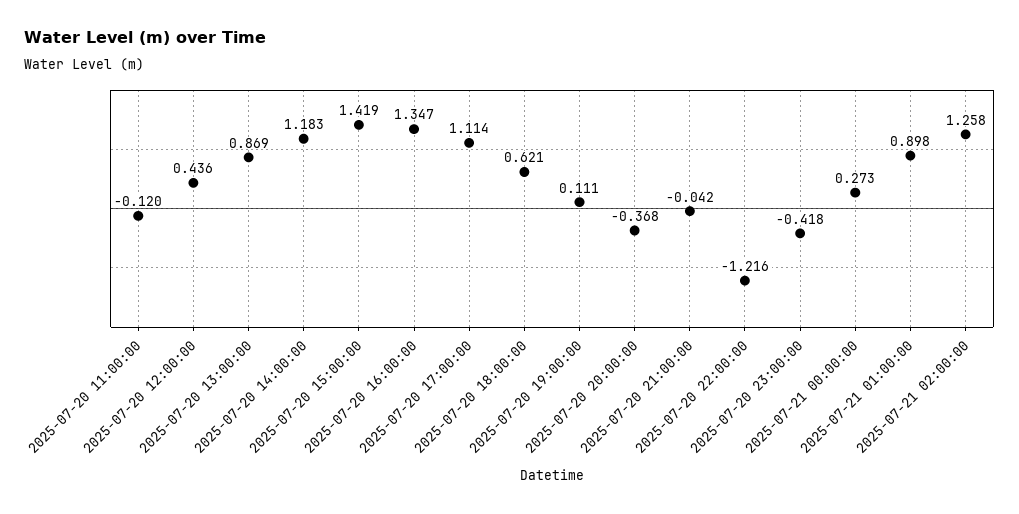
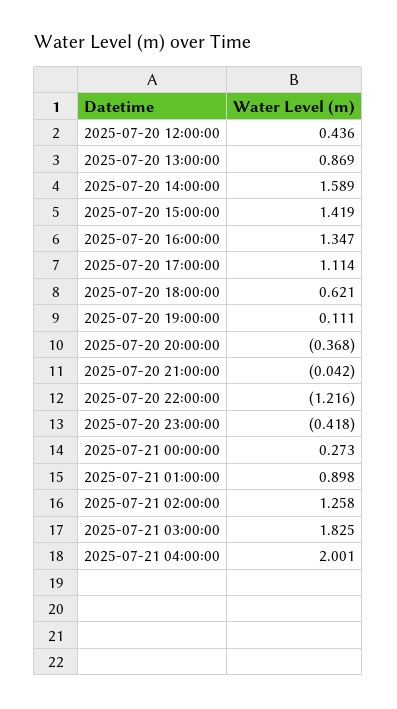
2025-07-20 11:00:00: -0.12 -> none
2025-07-20 14:00:00: 1.183 -> 1.589
2025-07-21 03:00:00: none -> 1.825
2025-07-21 04:00:00: none -> 2.001

